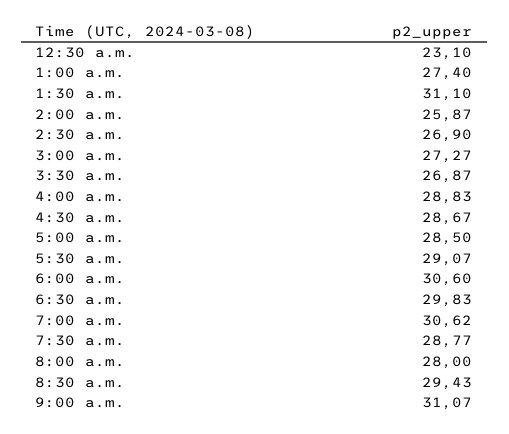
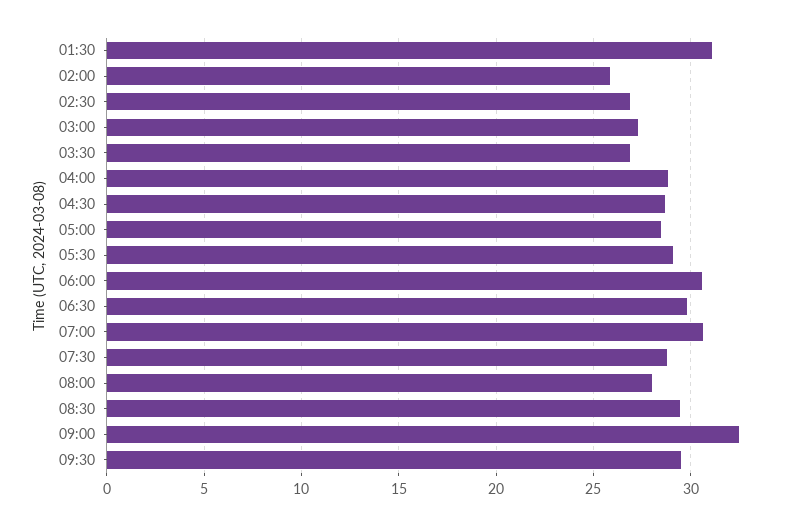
12:30 a.m.: 23.1 -> none
1:00 a.m.: 27.4 -> none
9:00 a.m.: 31.07 -> 32.5
09:30: none -> 29.5

